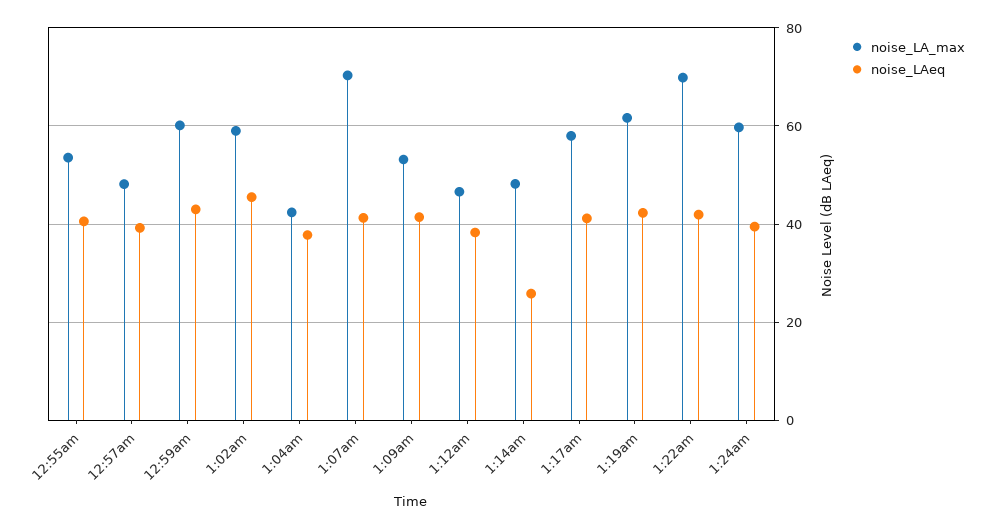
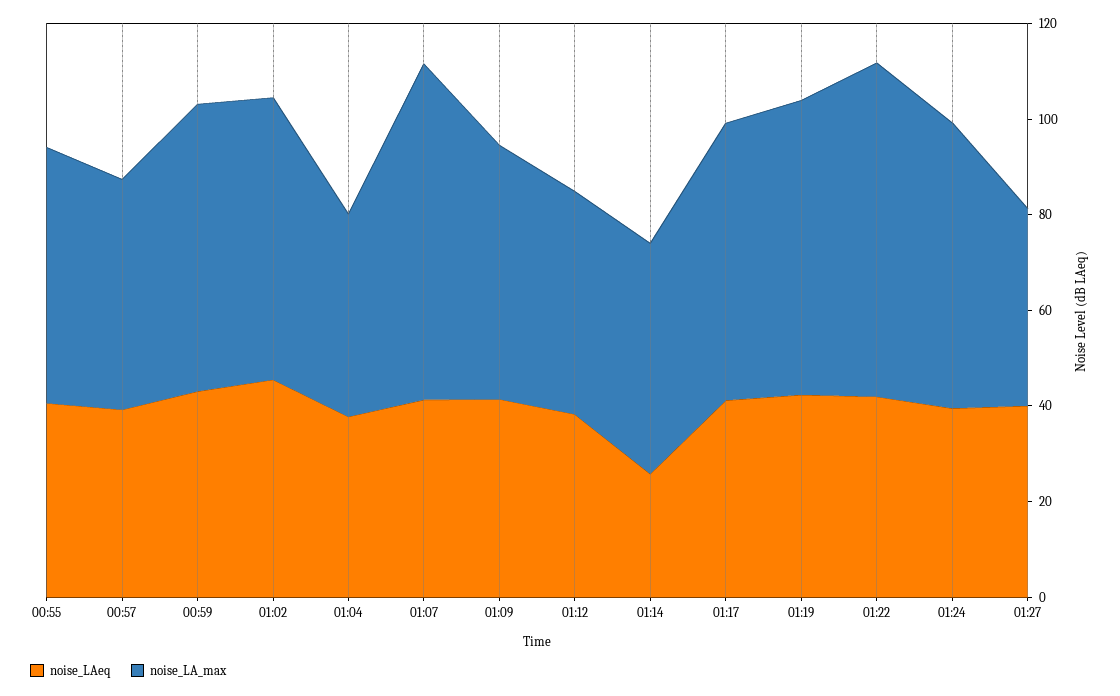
noise_LAeq, 01:27: none -> 40
noise_LA_max, 01:27: none -> 40

